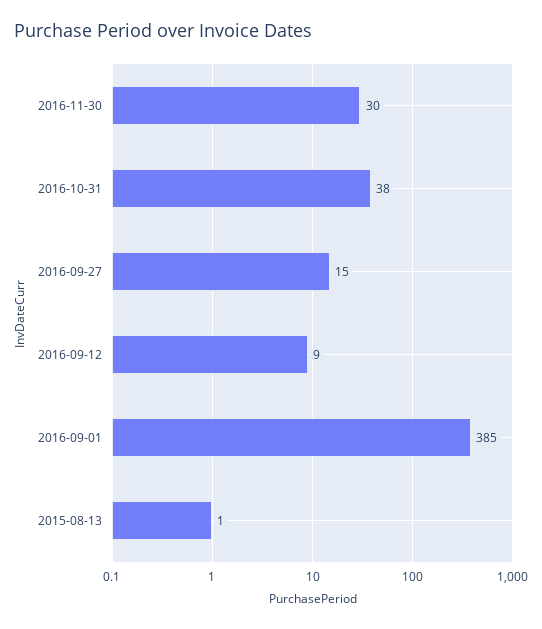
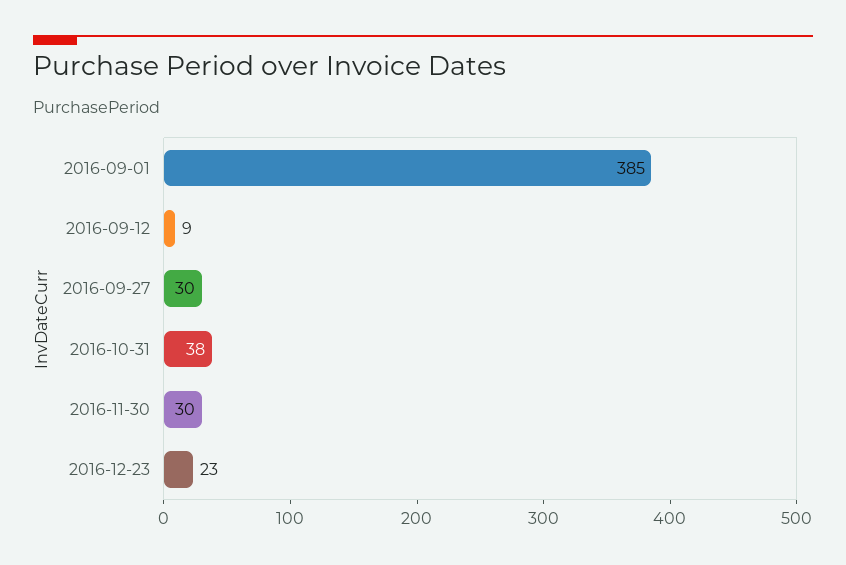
2016-09-27: 15 -> 30
2015-08-13: 1 -> none
2016-12-23: none -> 23

